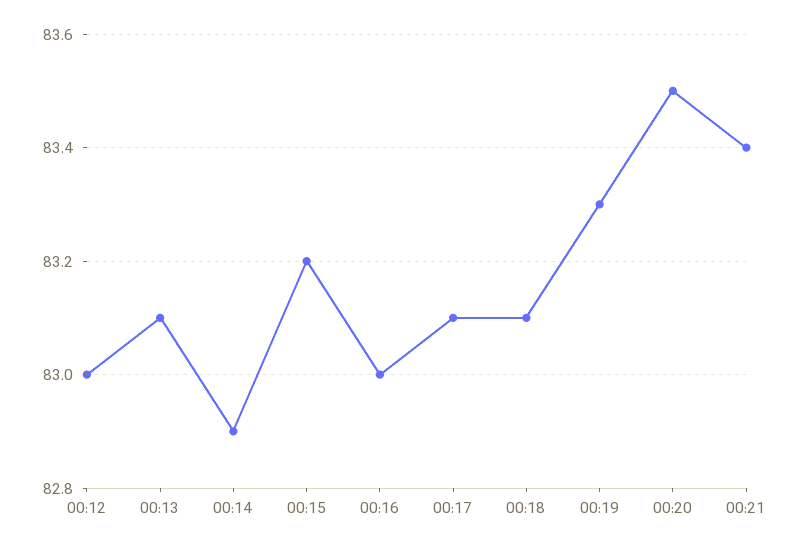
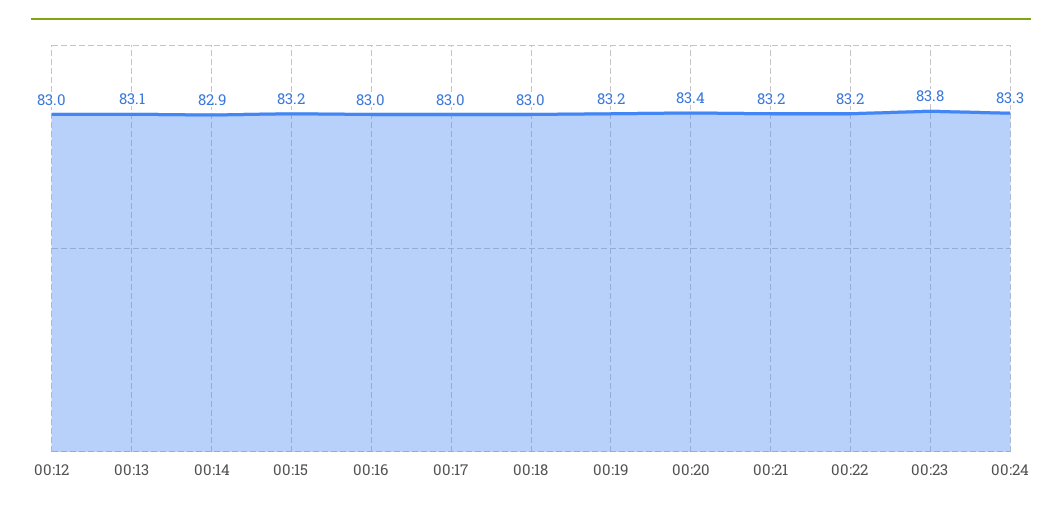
00:17: 83.1 -> 83
00:18: 83.1 -> 83
00:19: 83.3 -> 83.2
00:20: 83.5 -> 83.4
00:21: 83.4 -> 83.2
00:22: none -> 83.2
00:23: none -> 83.8
00:24: none -> 83.3

